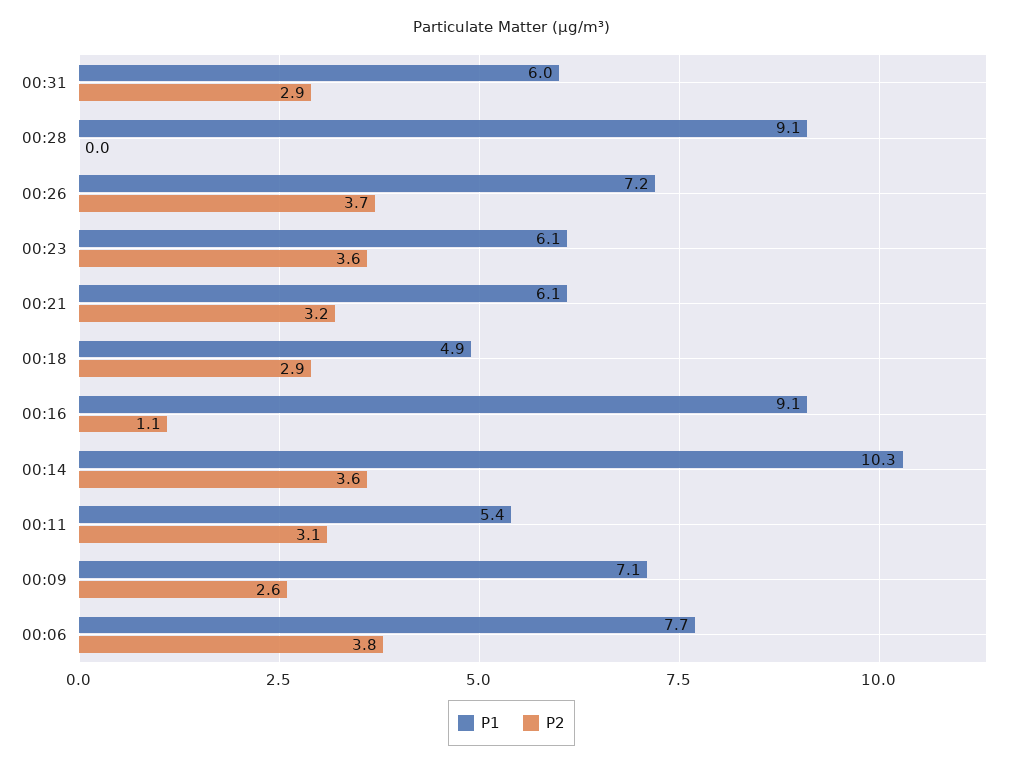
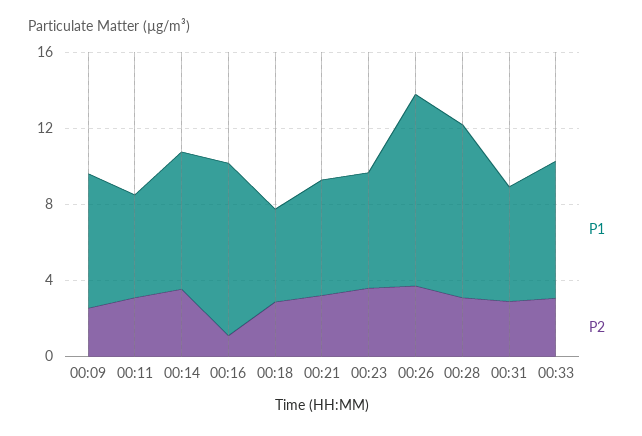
P2, 00:28: 0 -> 3
P1, 00:26: 7.2 -> 10
P1, 00:14: 10.3 -> 7
P1, 00:06: 7.7 -> none
P2, 00:06: 3.8 -> none
P1, 00:33: none -> 7
P2, 00:33: none -> 3

